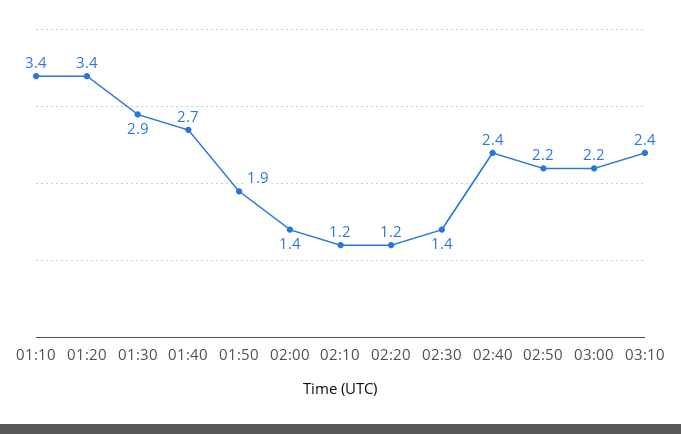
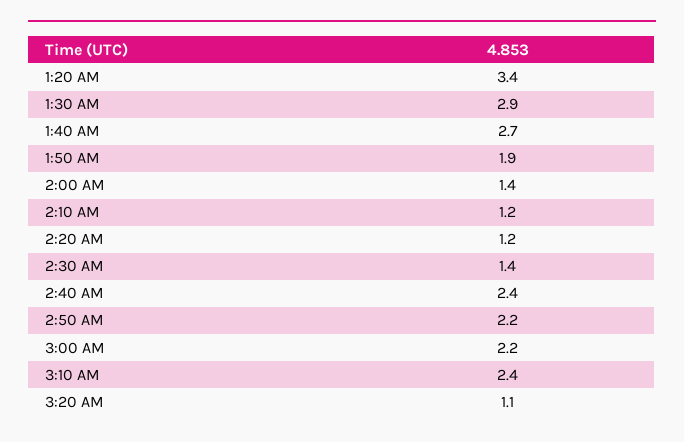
01:10: 3.4 -> none
3:20 AM: none -> 1.1

